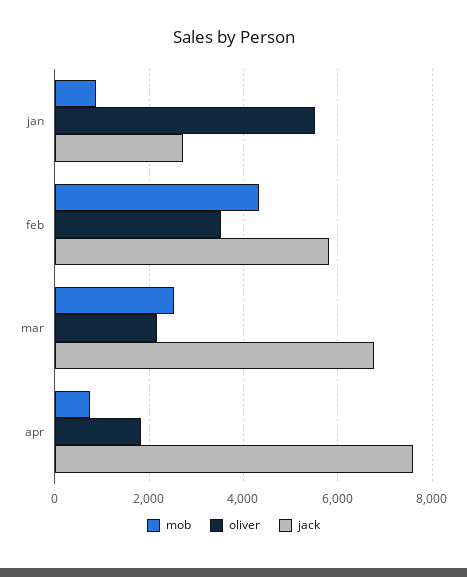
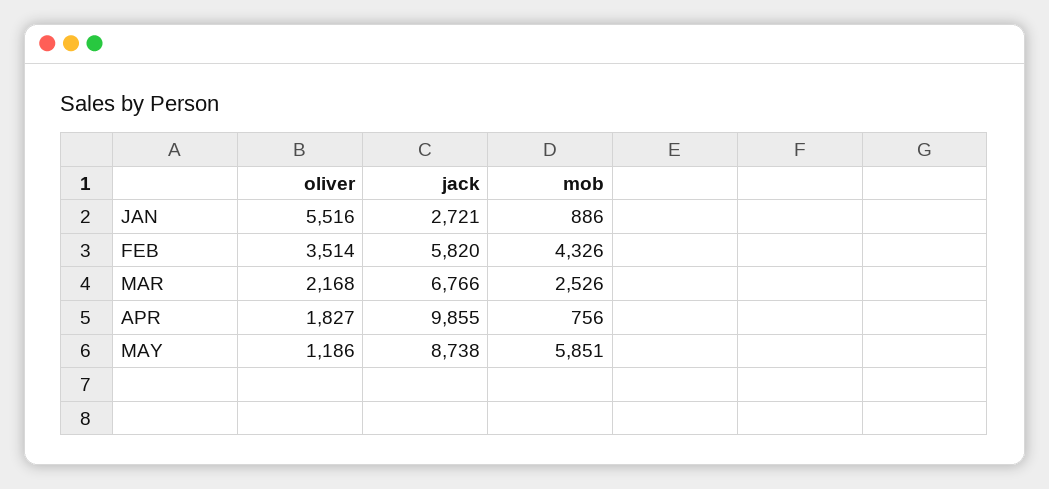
jack, apr: 7600 -> 9855
oliver, MAY: none -> 1186
jack, MAY: none -> 8738
mob, MAY: none -> 5851

